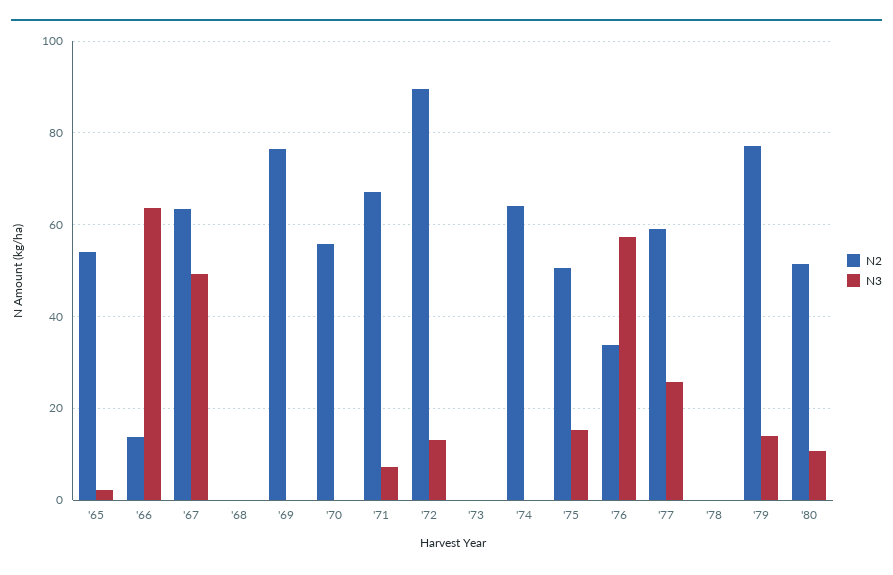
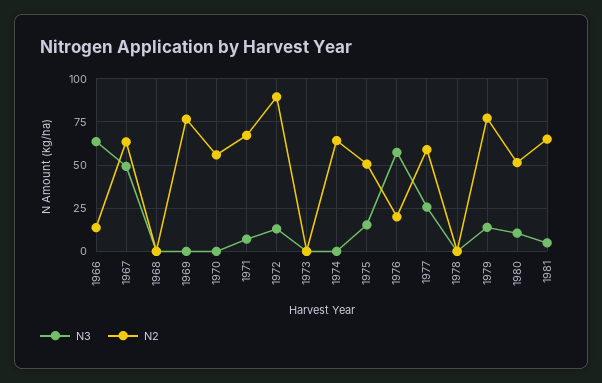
N2, '65: 54 -> none
N3, '65: 2 -> none
N2, '76: 34 -> 20
N3, 1981: none -> 5
N2, 1981: none -> 65

